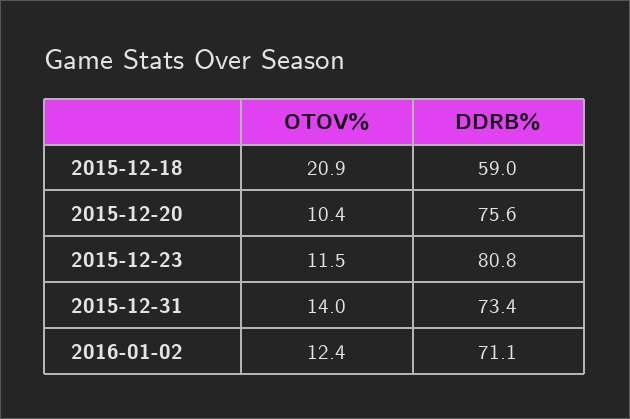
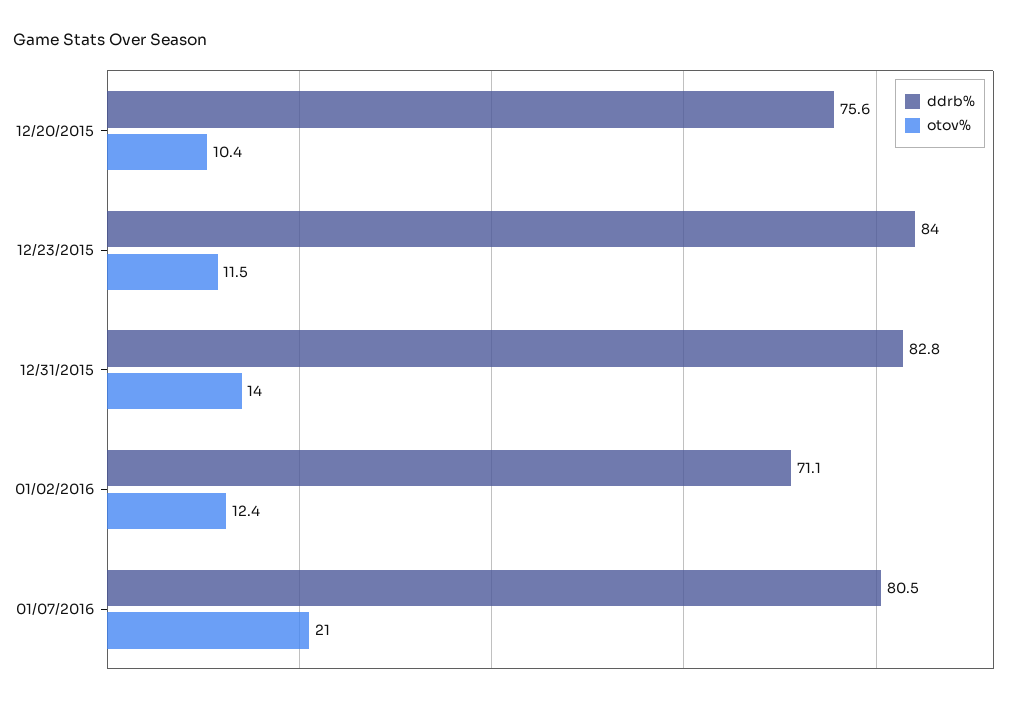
OTOV%, 2015-12-18: 20.9 -> none
DDRB%, 2015-12-18: 59 -> none
DDRB%, 2015-12-23: 80.8 -> 84
DDRB%, 2015-12-31: 73.4 -> 82.8
DDRB%, 01/07/2016: none -> 80.5
OTOV%, 01/07/2016: none -> 21

